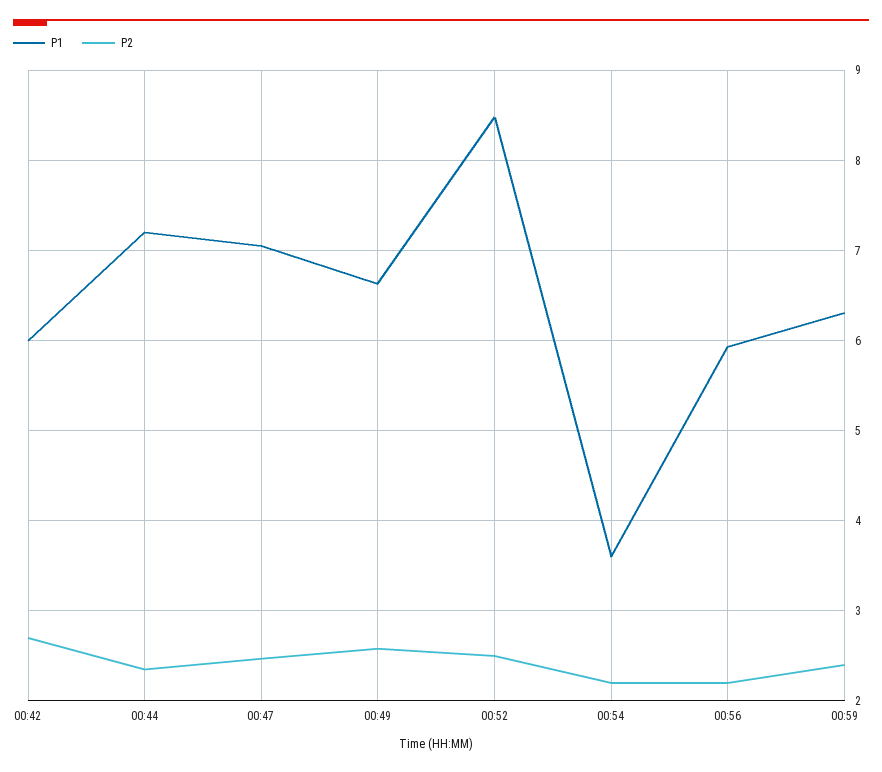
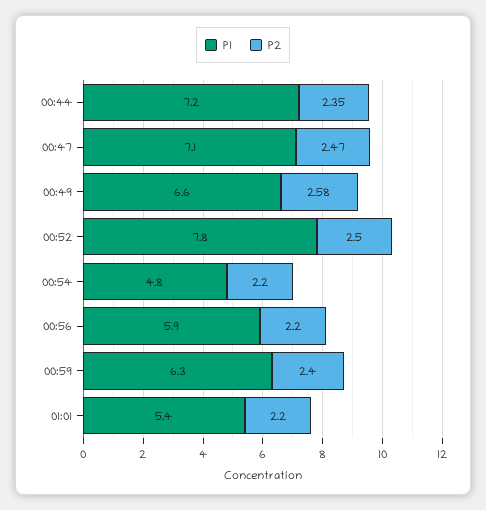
P1, 00:42: 6 -> none
P2, 00:42: 2.7 -> none
P1, 00:52: 8.5 -> 7.8
P1, 00:54: 3.6 -> 4.8
P1, 01:01: none -> 5.4
P2, 01:01: none -> 2.2

